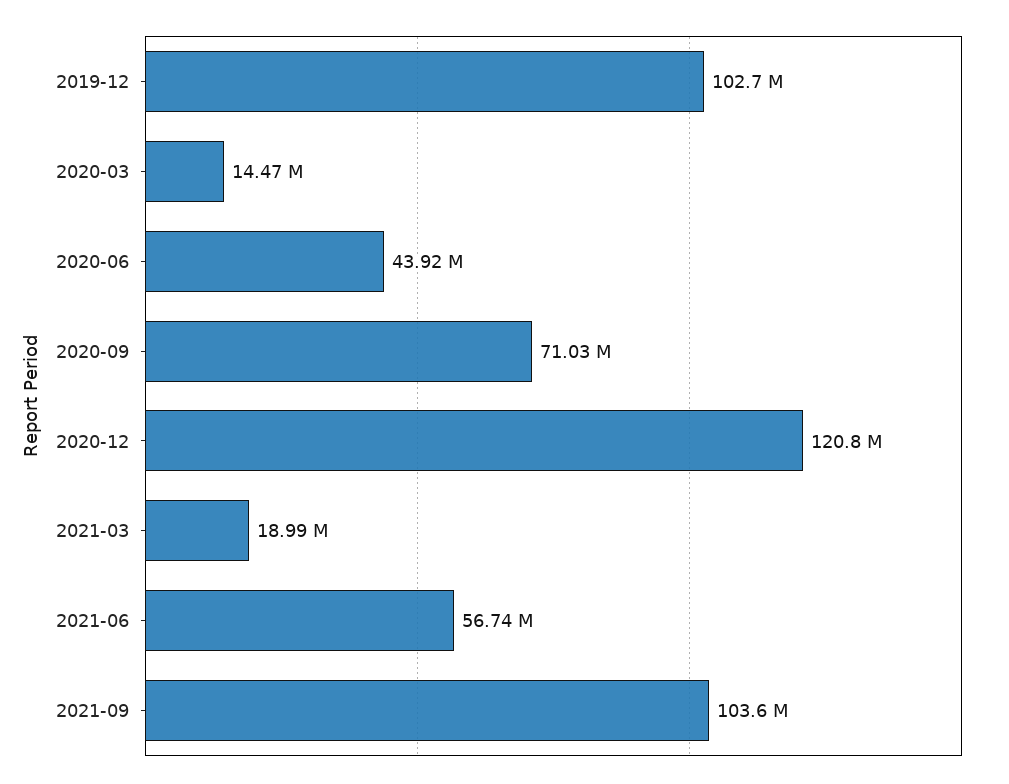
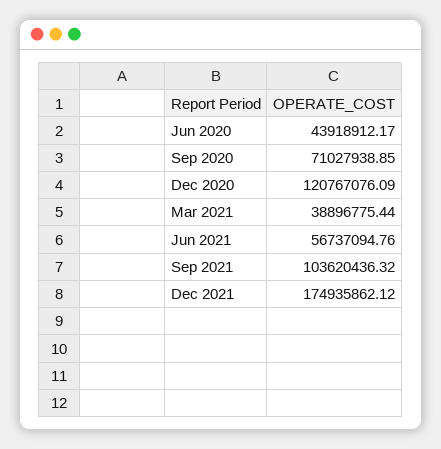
2019-12: 102700000 -> none
2020-03: 14470000 -> none
2021-03: 18990000 -> 38896775.44
Dec 2021: none -> 174935862.12

